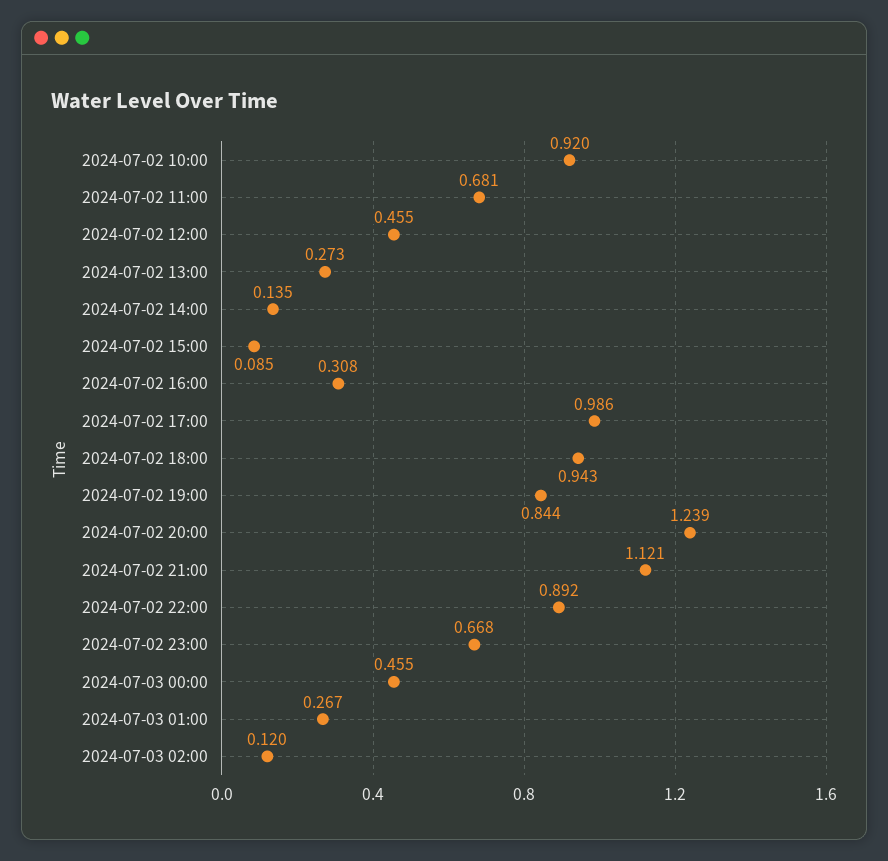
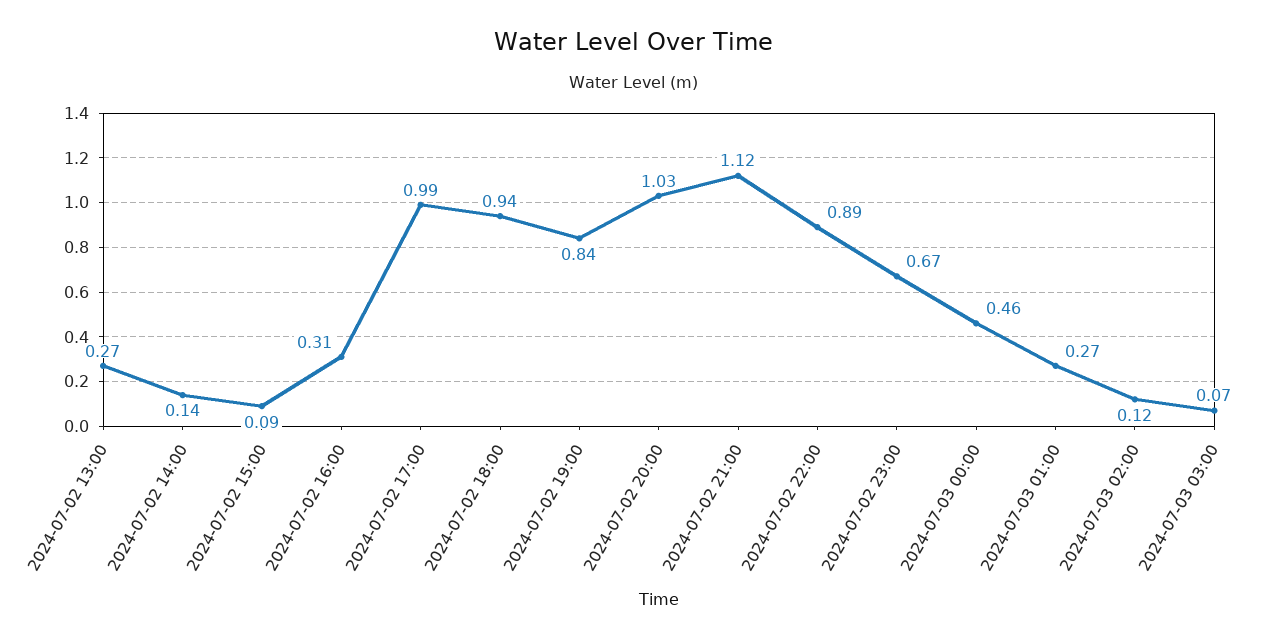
2024-07-02 10:00: 0.92 -> none
2024-07-02 11:00: 0.681 -> none
2024-07-02 12:00: 0.455 -> none
2024-07-02 20:00: 1.239 -> 1.03
2024-07-03 03:00: none -> 0.07

